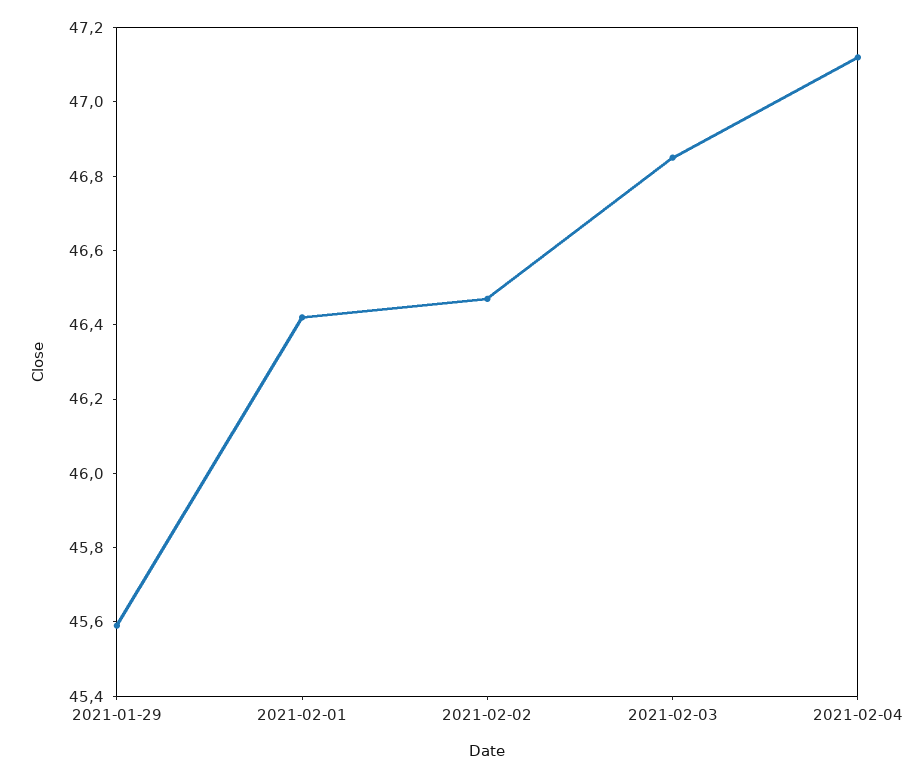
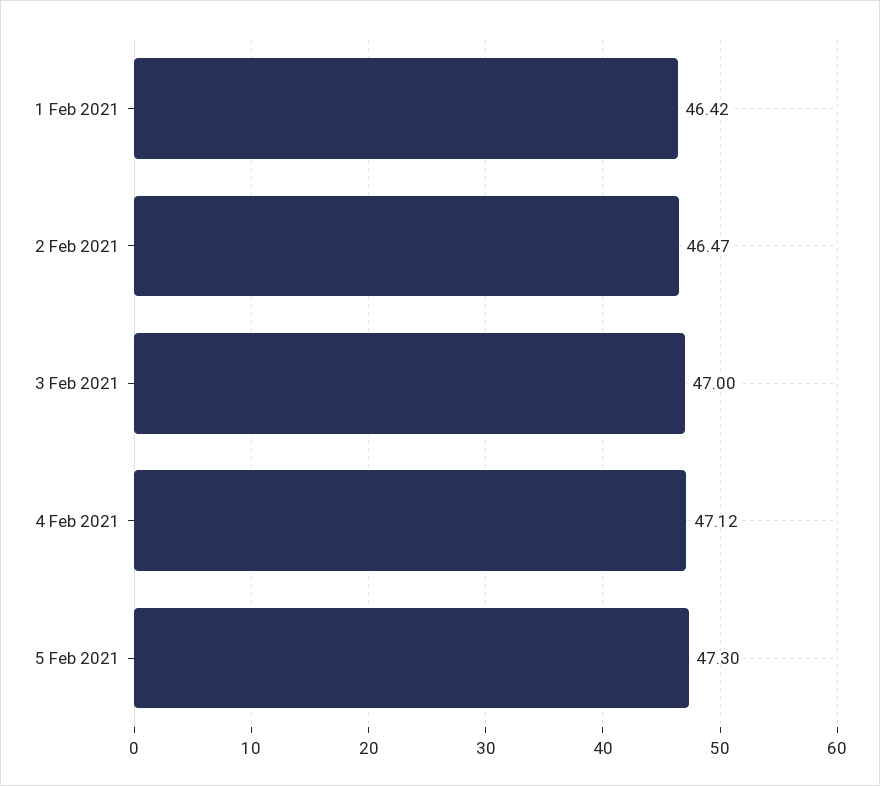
2021-01-29: 45.6 -> none
2021-02-03: 46.85 -> 47
5 Feb 2021: none -> 47.3

